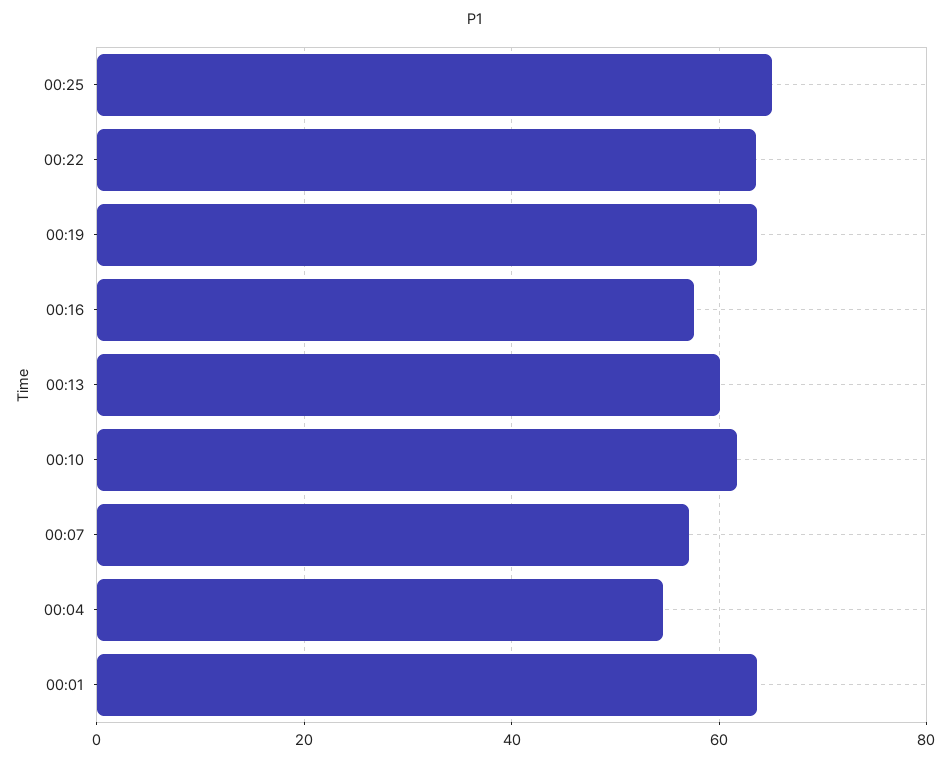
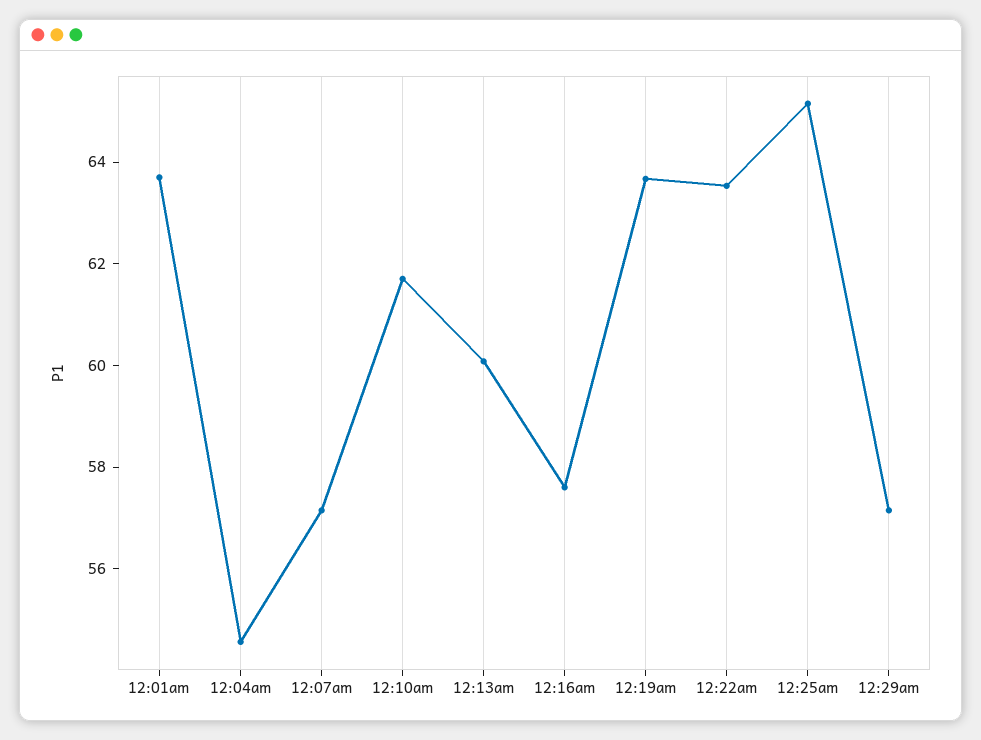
12:29am: none -> 57

